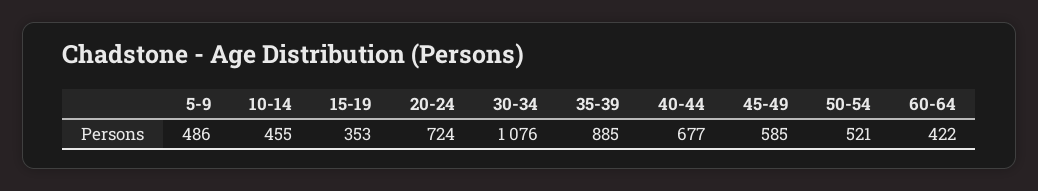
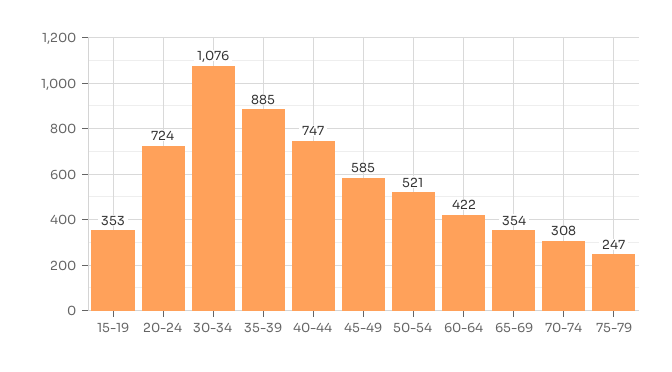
5-9: 486 -> none
10-14: 455 -> none
40-44: 677 -> 747
65-69: none -> 354
70-74: none -> 308
75-79: none -> 247

